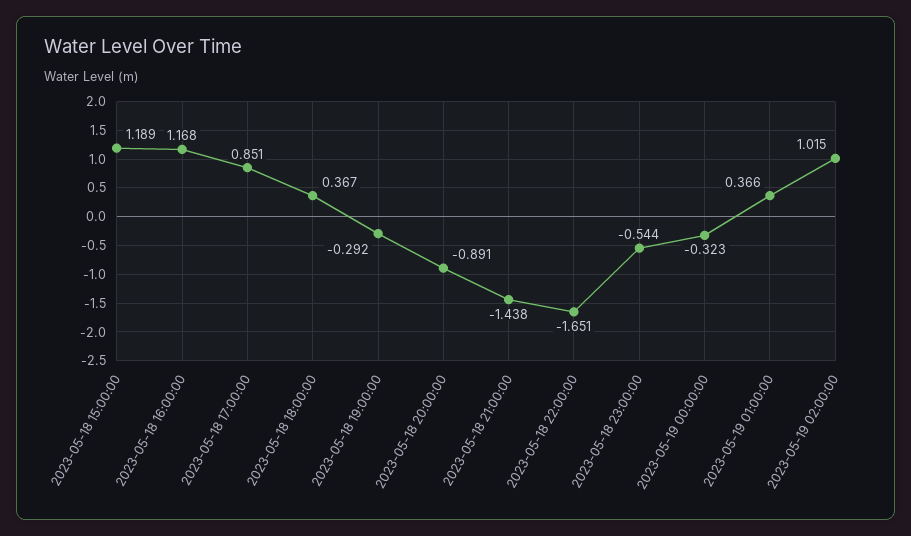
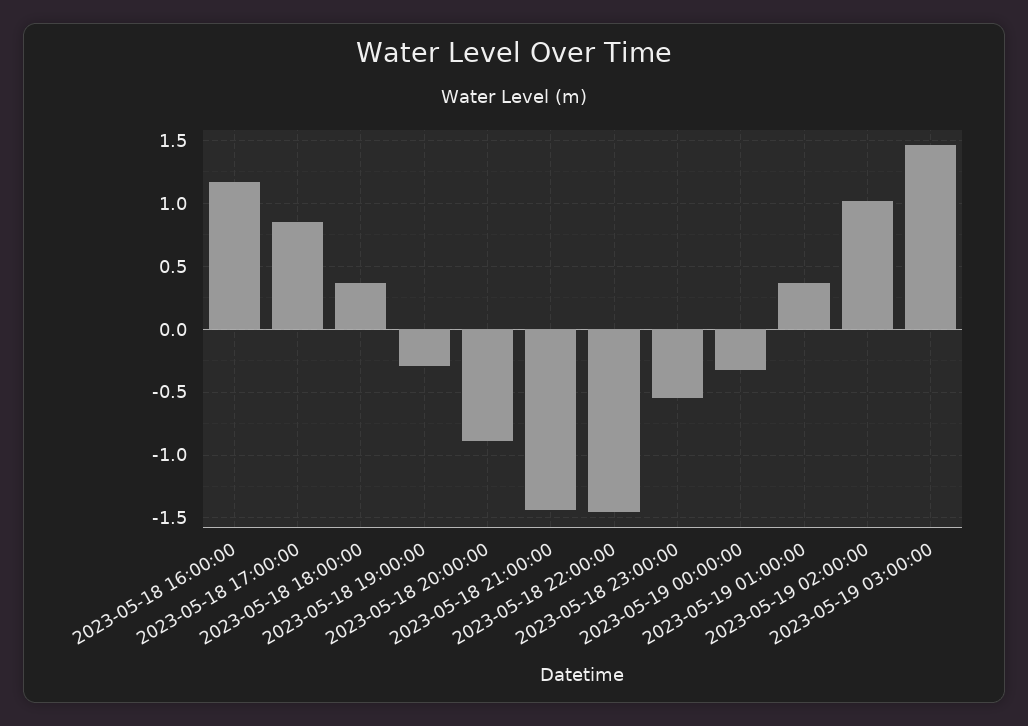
2023-05-18 15:00:00: 1.189 -> none
2023-05-18 22:00:00: -1.651 -> -1.45
2023-05-19 03:00:00: none -> 1.45

